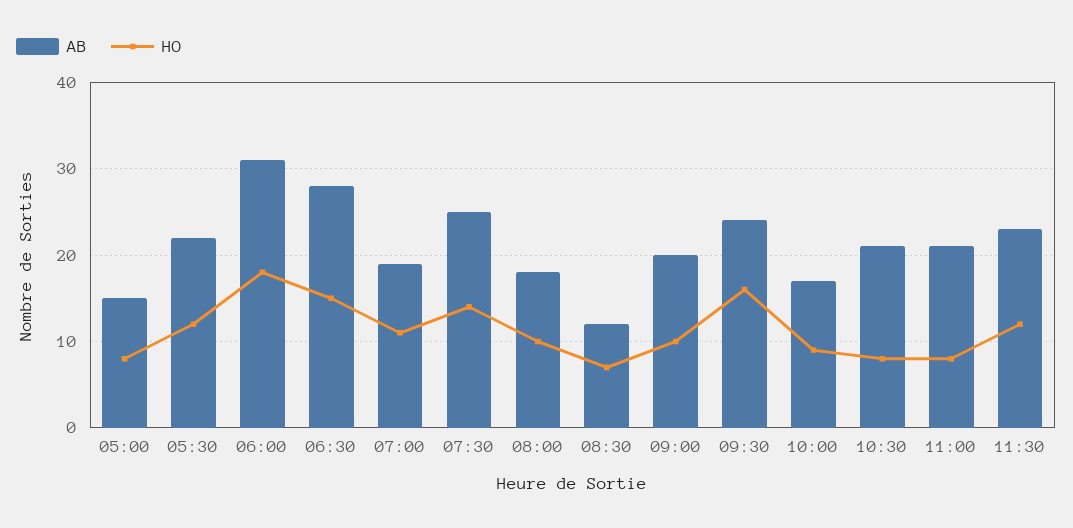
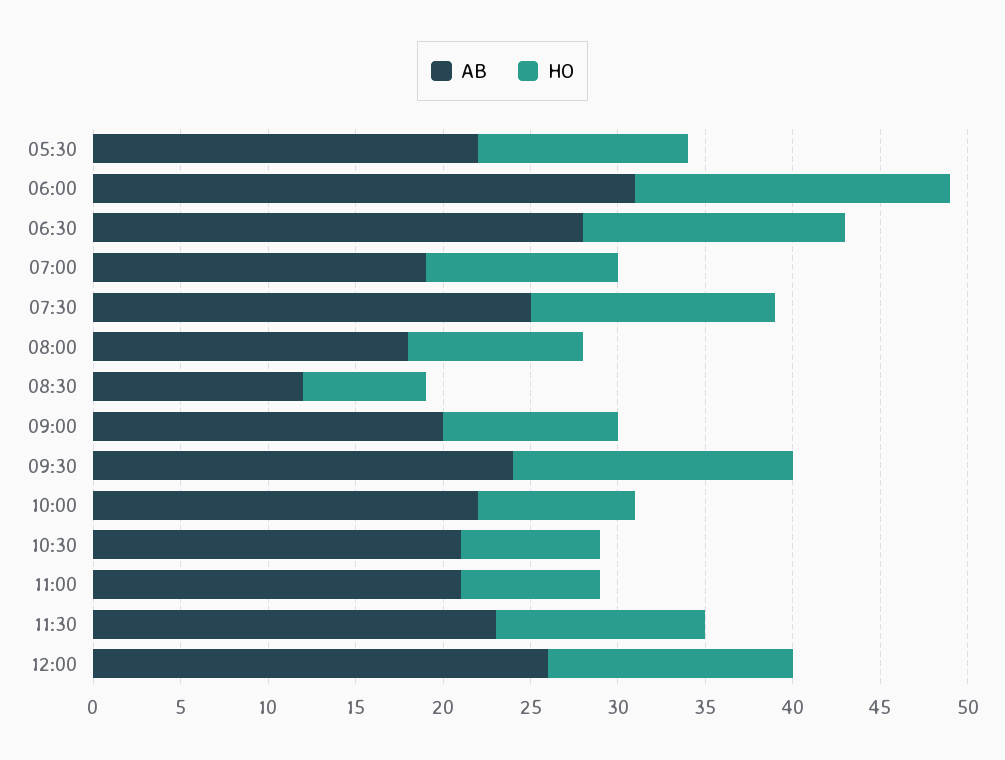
AB, 05:00: 15 -> none
HO, 05:00: 8 -> none
AB, 10:00: 17 -> 22
AB, 12:00: none -> 26
HO, 12:00: none -> 14

